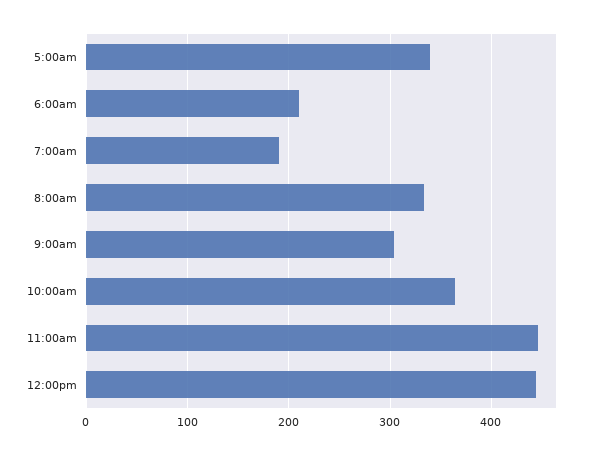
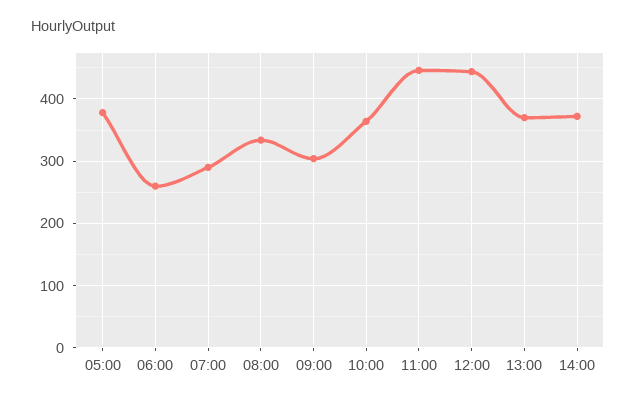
5:00am: 340 -> 380
6:00am: 210 -> 260
7:00am: 190 -> 290
13:00: none -> 370
14:00: none -> 370

